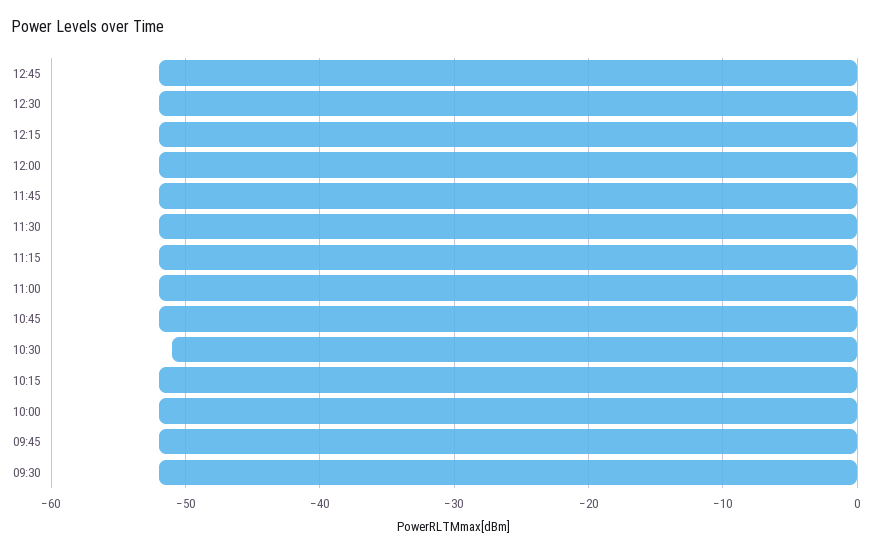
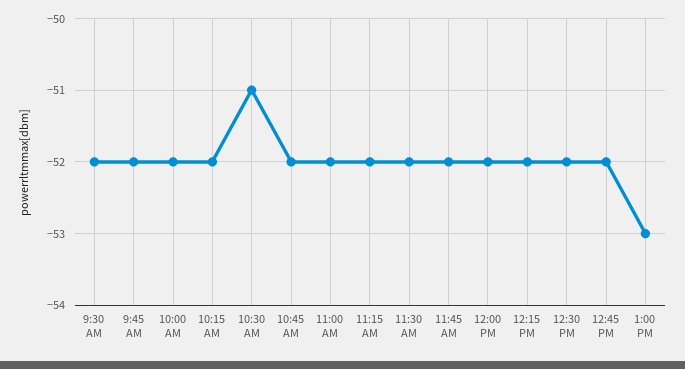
1:00 PM: none -> -53

